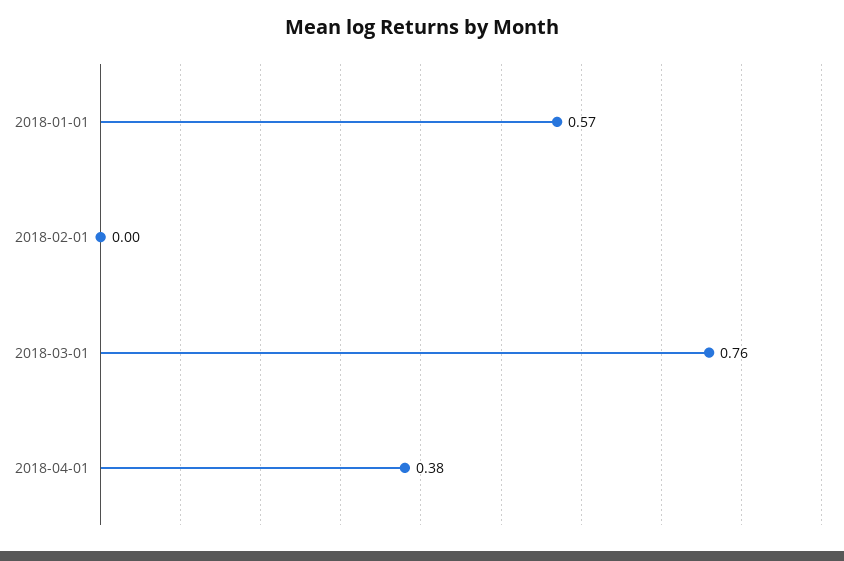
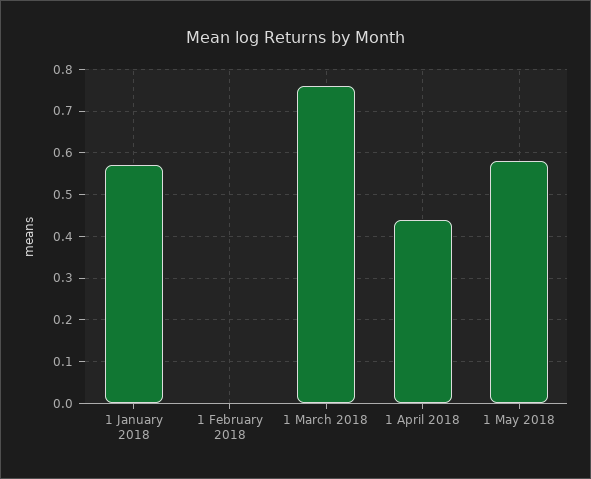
2018-04-01: 0.38 -> 0.44
1 May 2018: none -> 0.58

